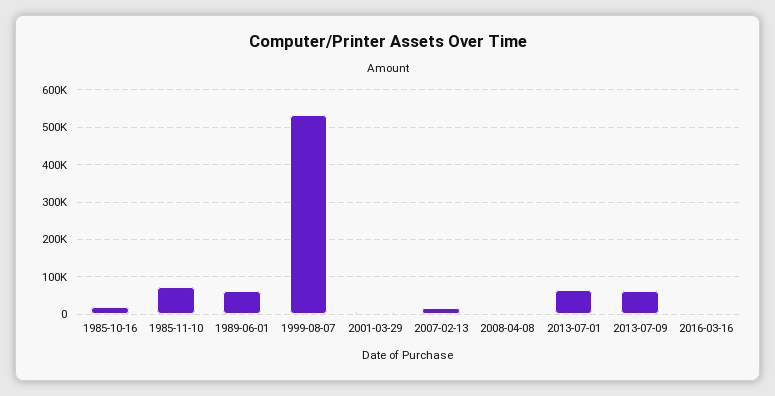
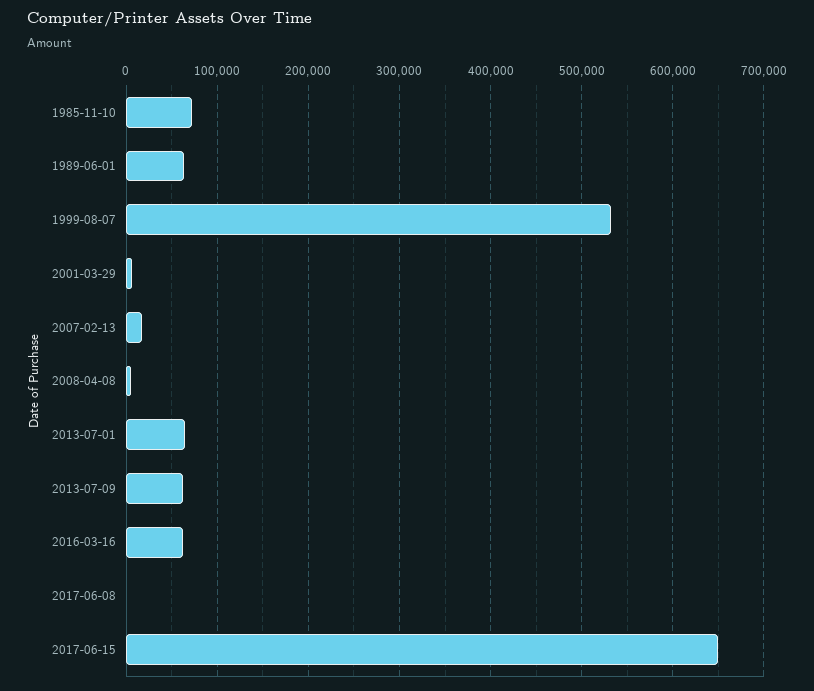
1985-10-16: 20000 -> none
2016-03-16: 0 -> 60000
2017-06-08: none -> 0
2017-06-15: none -> 650000

